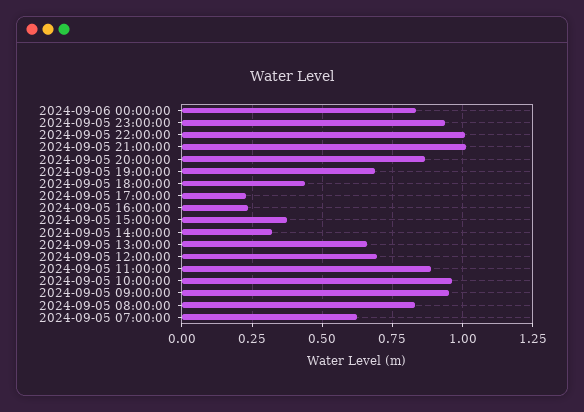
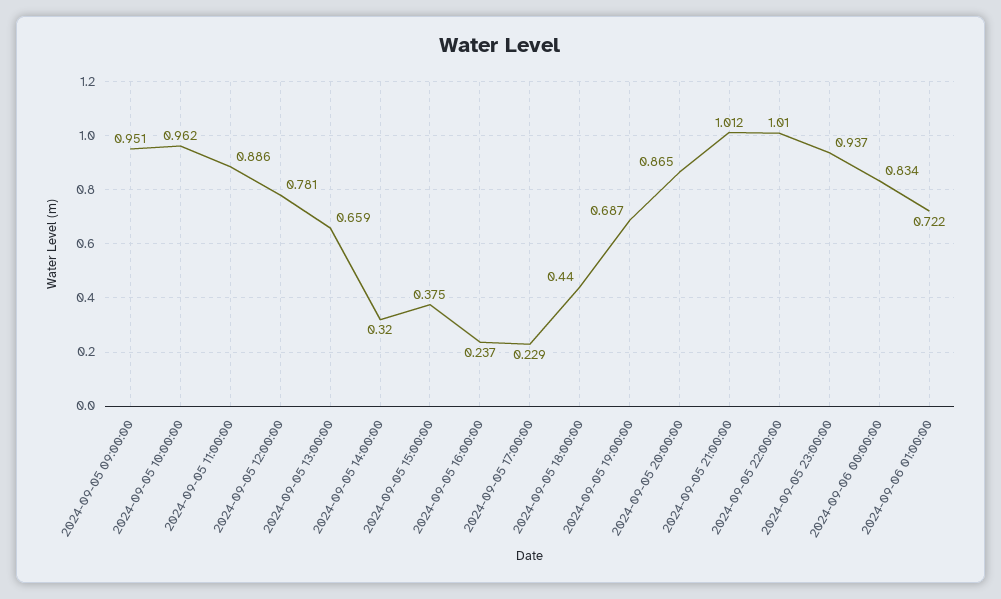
2024-09-05 12:00:00: 0.7 -> 0.781
2024-09-05 08:00:00: 0.825 -> none
2024-09-05 07:00:00: 0.625 -> none
2024-09-06 01:00:00: none -> 0.722

